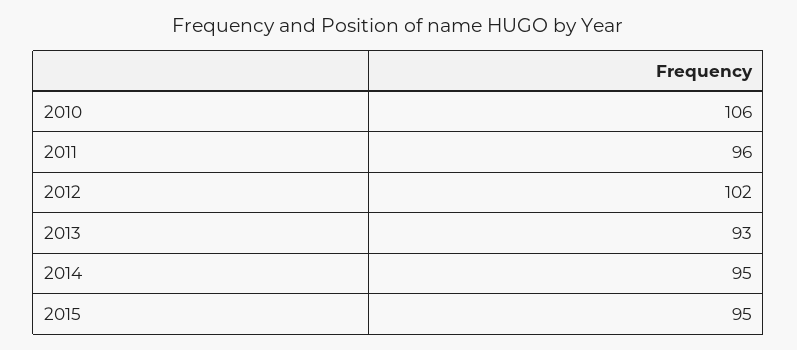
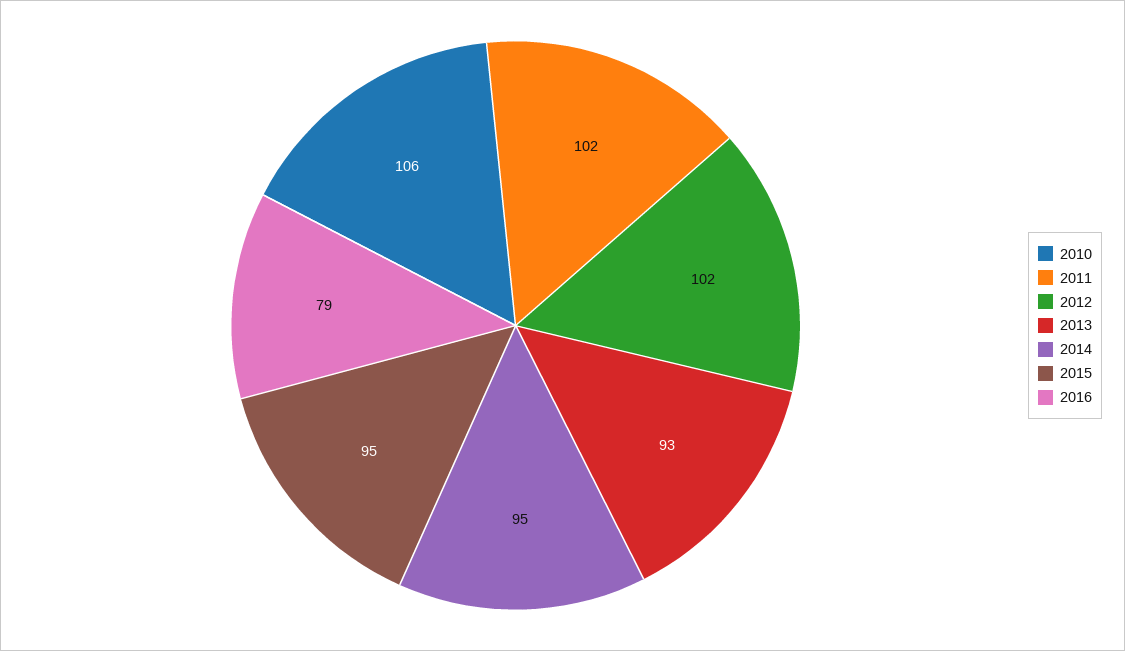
2011: 96 -> 102
2016: none -> 79

